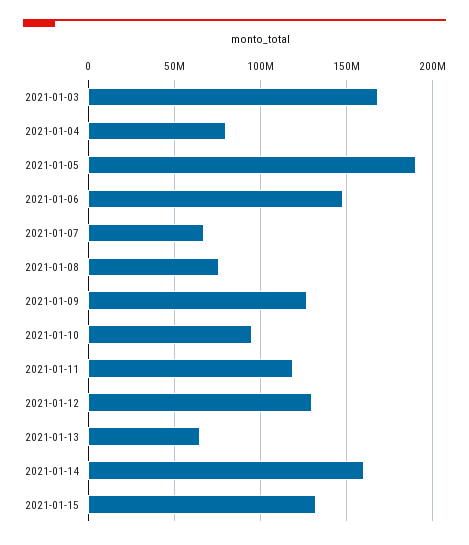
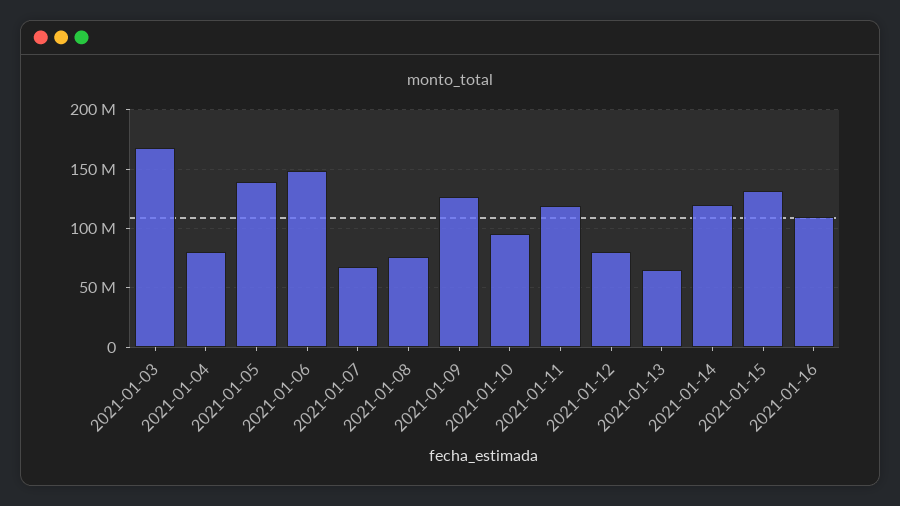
2021-01-05: 190000000 -> 140000000
2021-01-12: 130000000 -> 80000000
2021-01-14: 160000000 -> 120000000
2021-01-16: none -> 110000000

